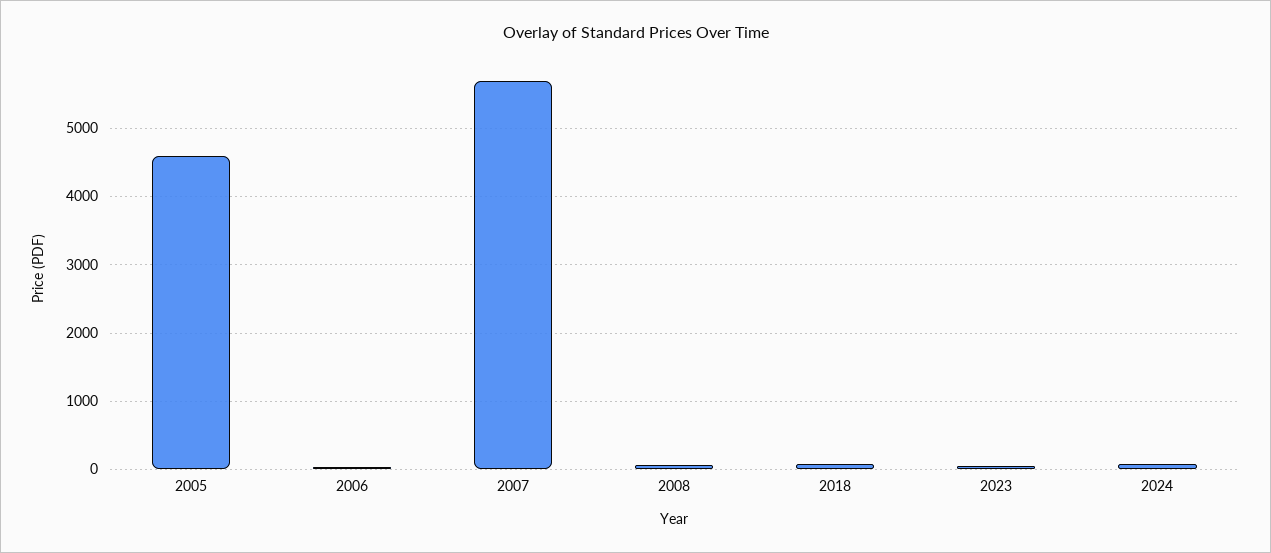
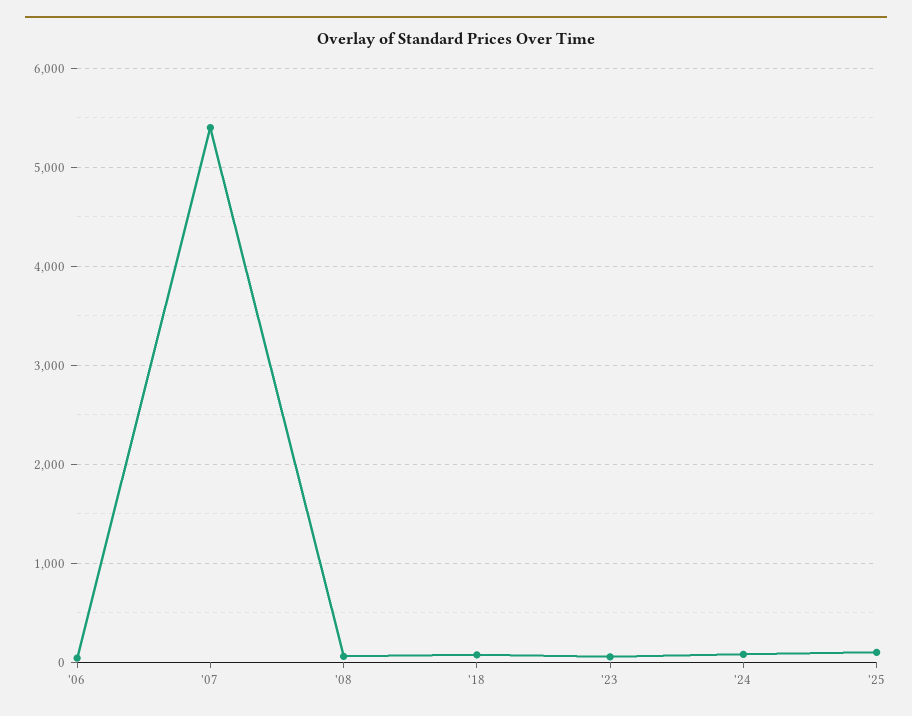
2005: 4600 -> none
2007: 5700 -> 5400
'25: none -> 100

